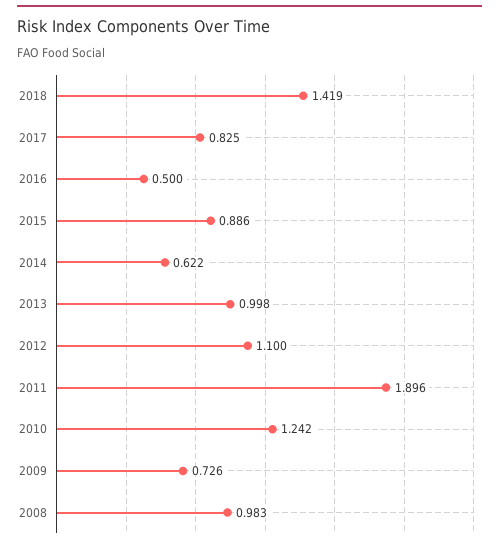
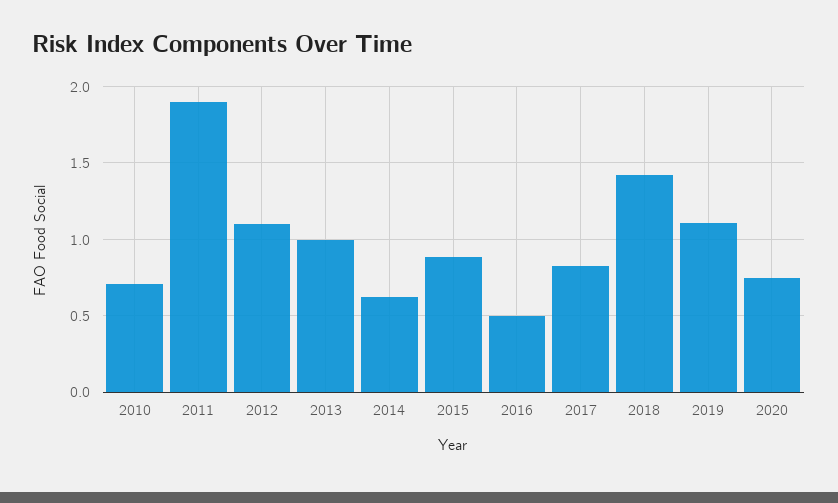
2010: 1.242 -> 0.7
2009: 0.726 -> none
2008: 0.983 -> none
2019: none -> 1.1
2020: none -> 0.75

